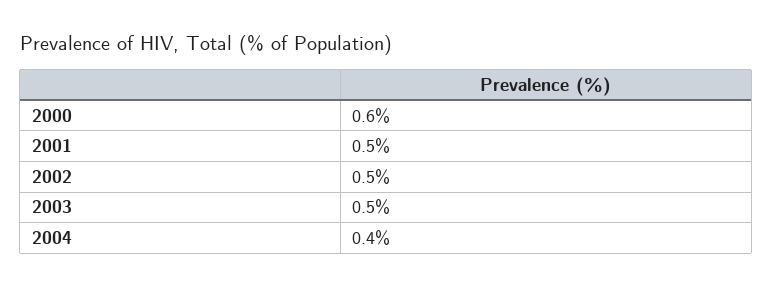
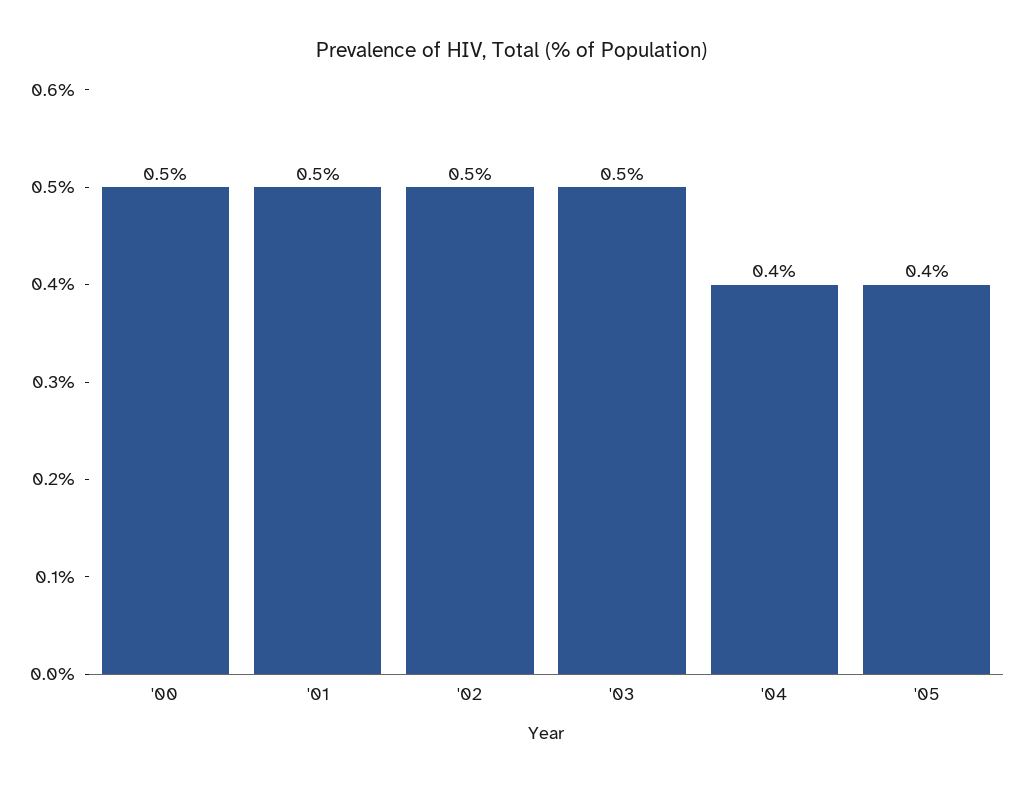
2000: 0.6 -> 0.5
'05: none -> 0.4

